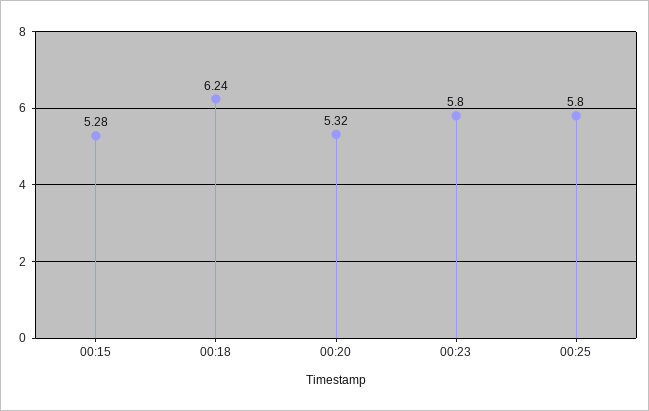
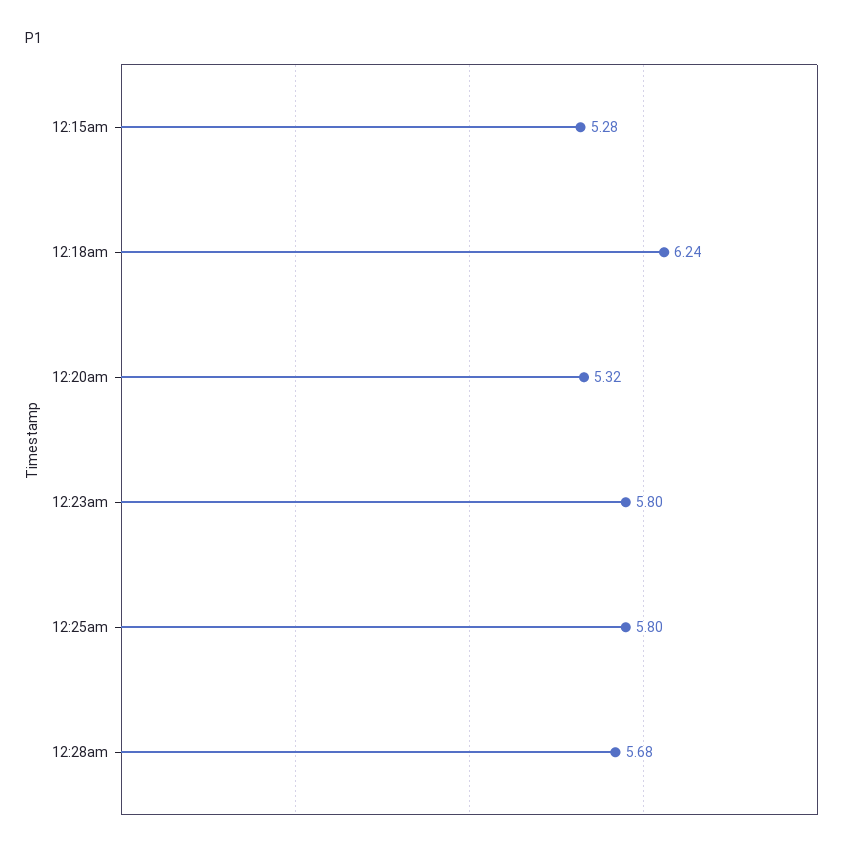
12:28am: none -> 5.68

